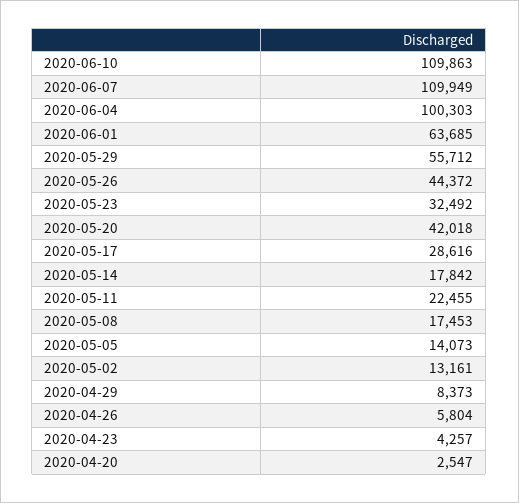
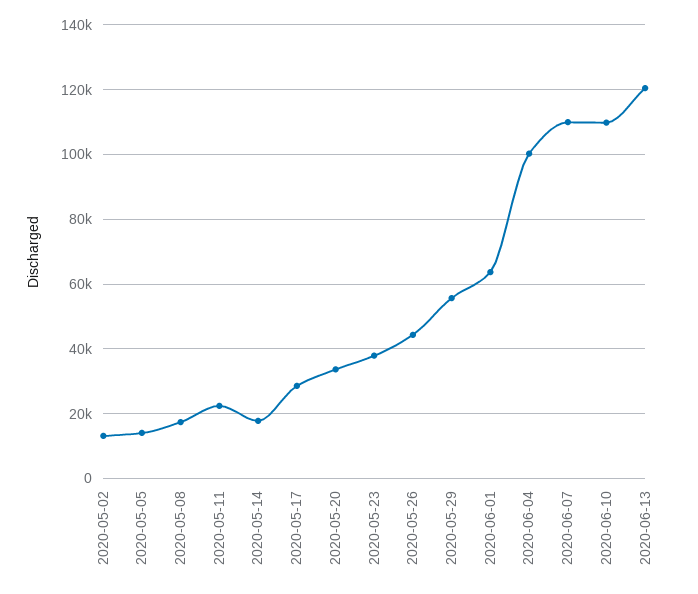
2020-05-23: 32492 -> 38000
2020-05-20: 42018 -> 34000
2020-04-29: 8373 -> none
2020-04-26: 5804 -> none
2020-04-23: 4257 -> none
2020-04-20: 2547 -> none
2020-06-13: none -> 120000

